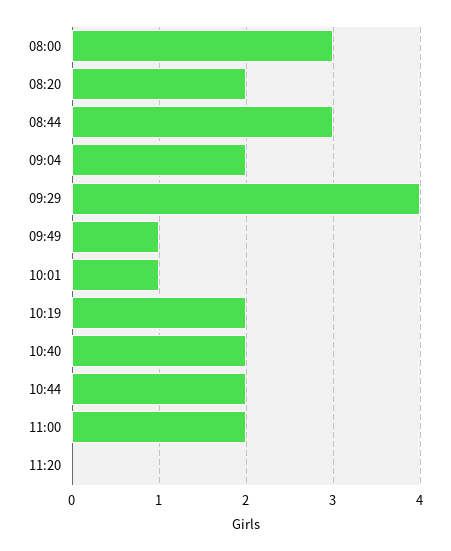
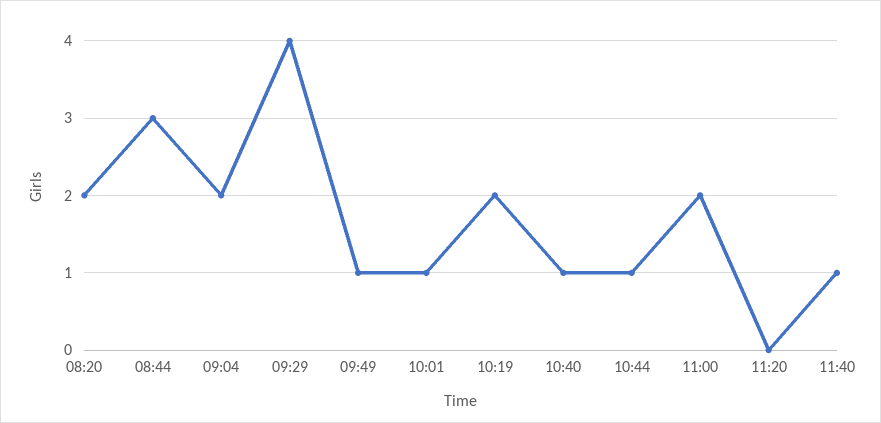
08:00: 3 -> none
10:40: 2 -> 1
10:44: 2 -> 1
11:40: none -> 1

